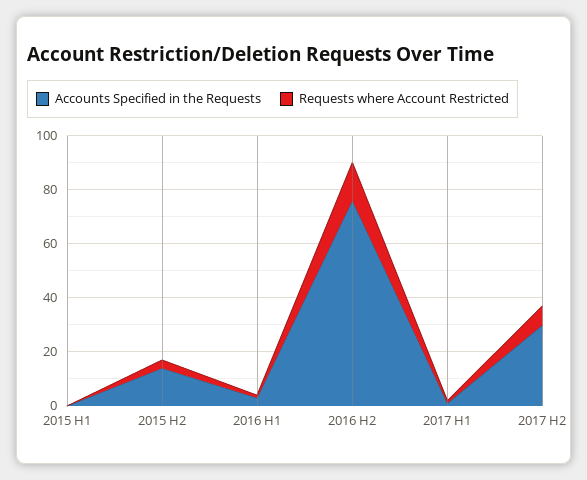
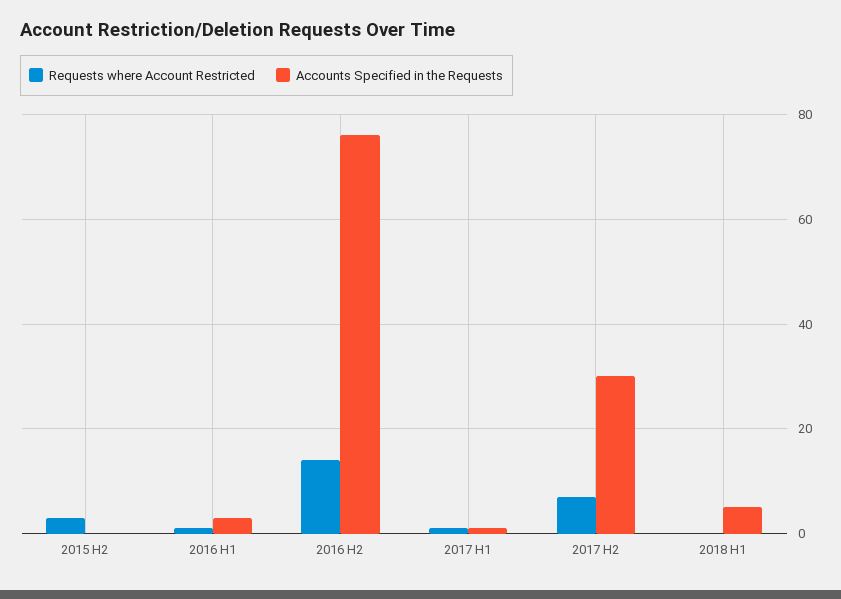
Accounts Specified in the Requests, 2015 H1: 0 -> none
Requests where Account Restricted, 2015 H1: 0 -> none
Accounts Specified in the Requests, 2015 H2: 15 -> 0
Requests where Account Restricted, 2018 H1: none -> 0
Accounts Specified in the Requests, 2018 H1: none -> 5

